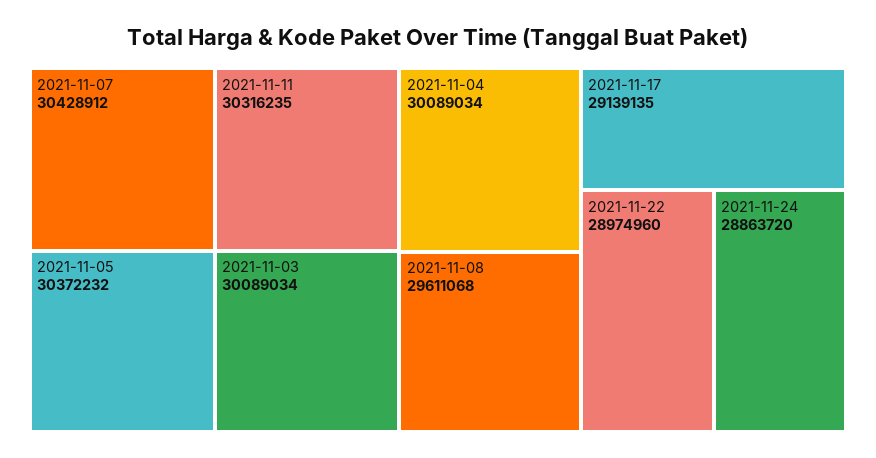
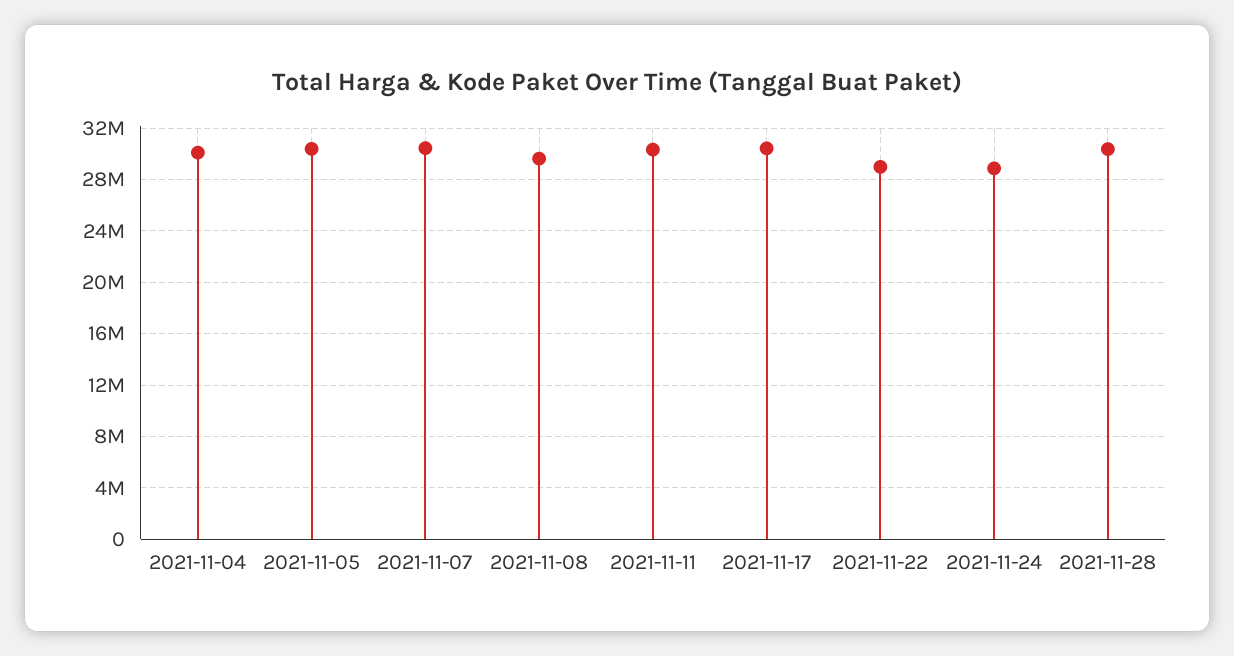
2021-11-03: 30089034 -> none
2021-11-17: 29139135 -> 30500000
2021-11-28: none -> 30500000

